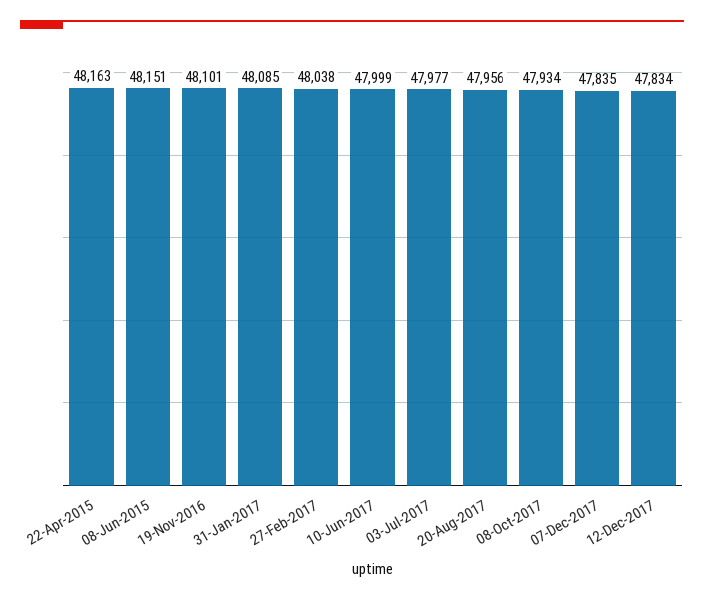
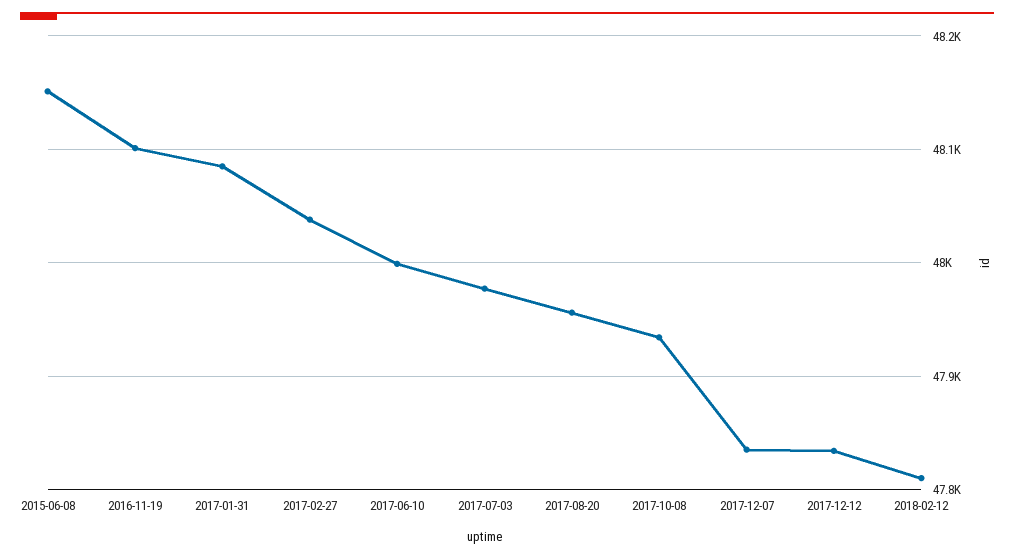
22-Apr-2015: 48163 -> none
2018-02-12: none -> 47810

